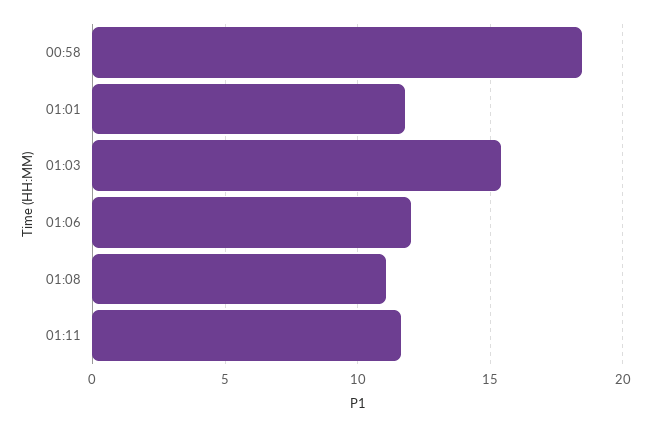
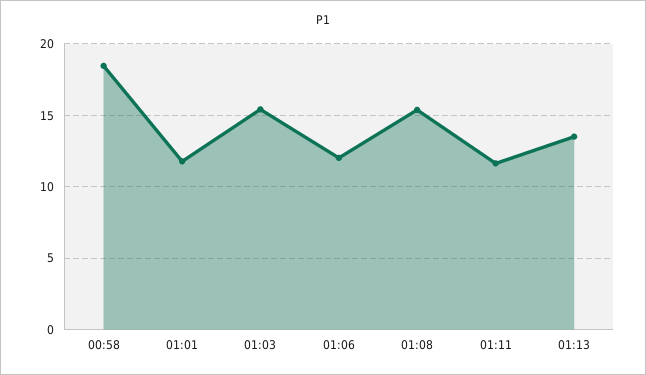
01:08: 11 -> 15.5
01:13: none -> 13.5

